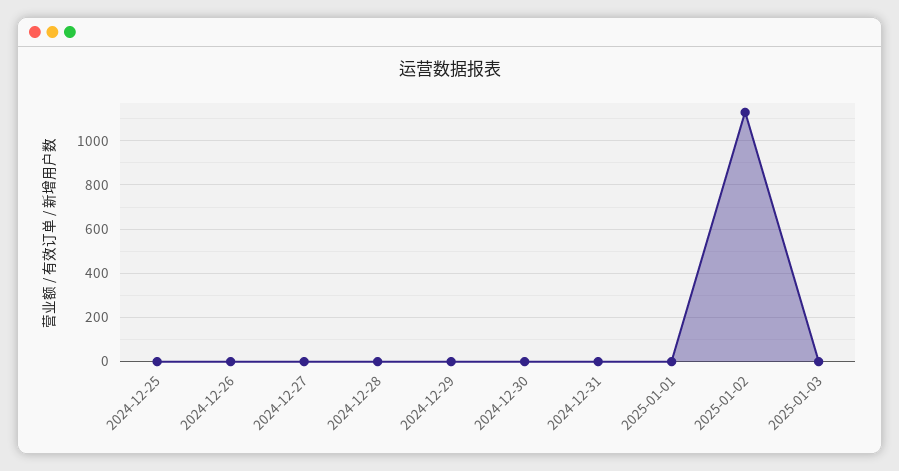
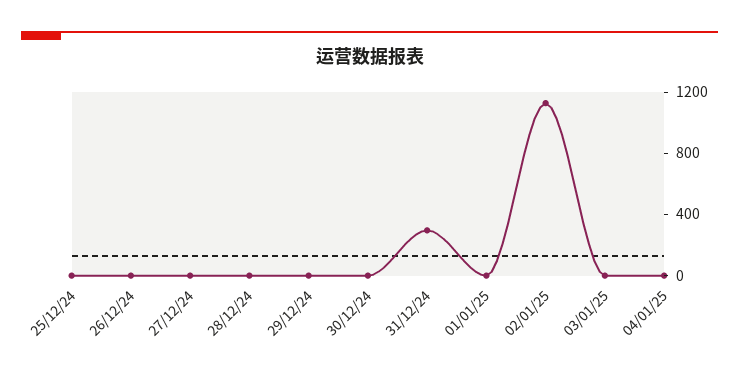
2024-12-31: 0 -> 300
04/01/25: none -> 0

